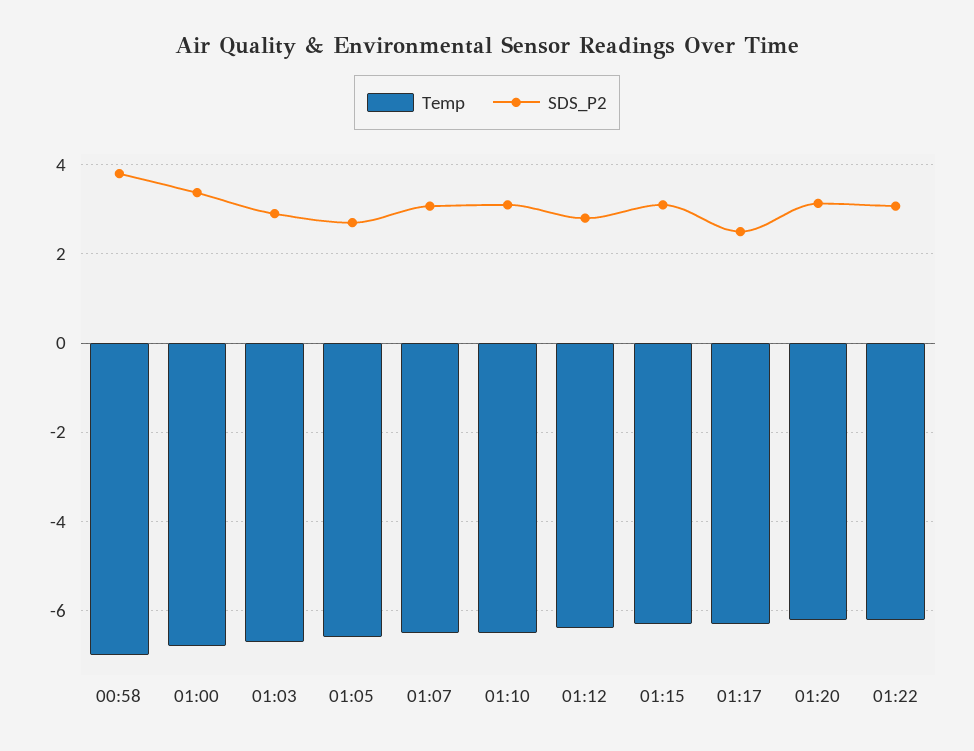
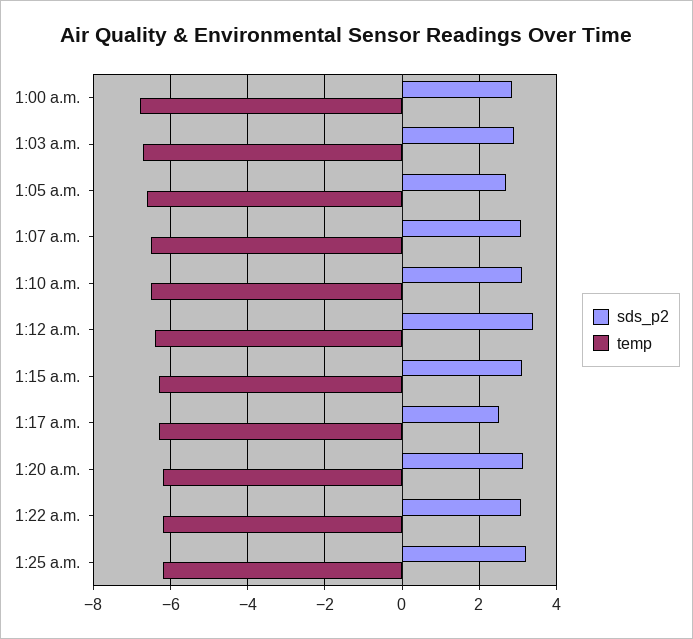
Temp, 00:58: -7 -> none
SDS_P2, 00:58: 3.8 -> none
SDS_P2, 01:00: 3.4 -> 2.8
SDS_P2, 01:12: 2.8 -> 3.4
SDS_P2, 1:25 a.m.: none -> 3.2
Temp, 1:25 a.m.: none -> -6.2

